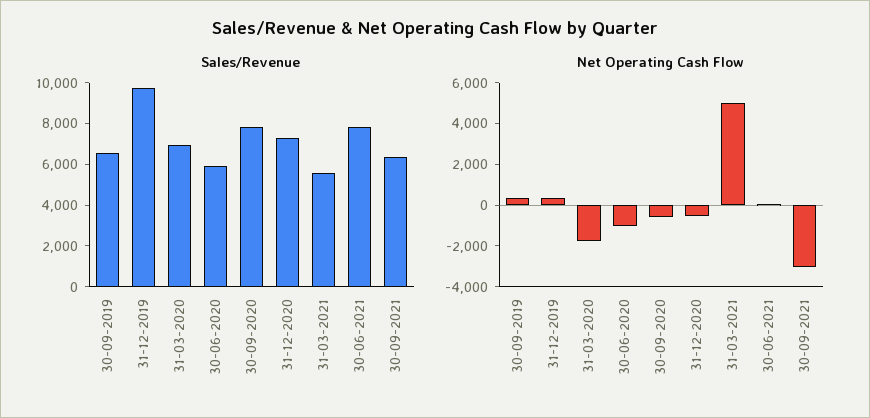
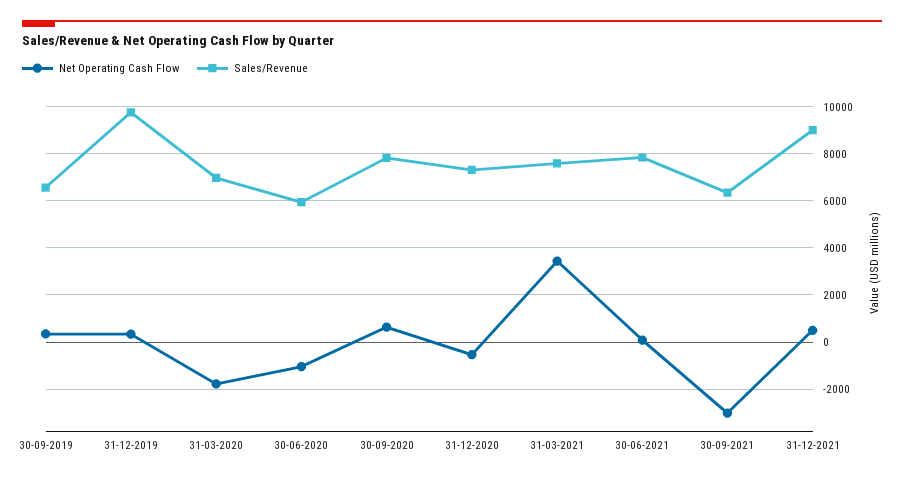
Sales/Revenue, 31-03-2021: 5500 -> 7500
Net Operating Cash Flow, 30-09-2020: -500 -> 500
Net Operating Cash Flow, 31-03-2021: 5000 -> 3500
Net Operating Cash Flow, 31-12-2021: none -> 500
Sales/Revenue, 31-12-2021: none -> 9000

